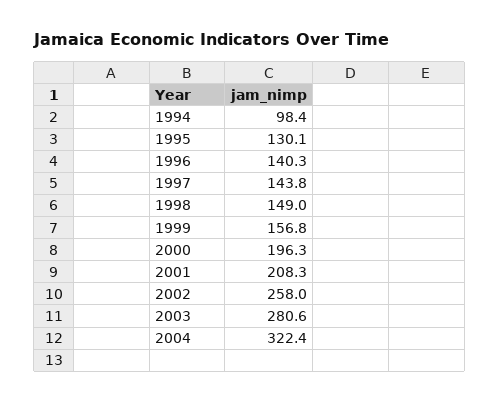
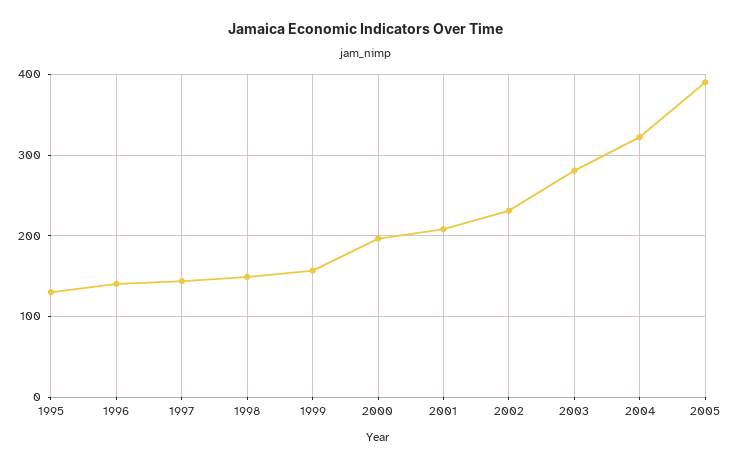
1994: 98.4 -> none
2002: 258 -> 230
2005: none -> 390

